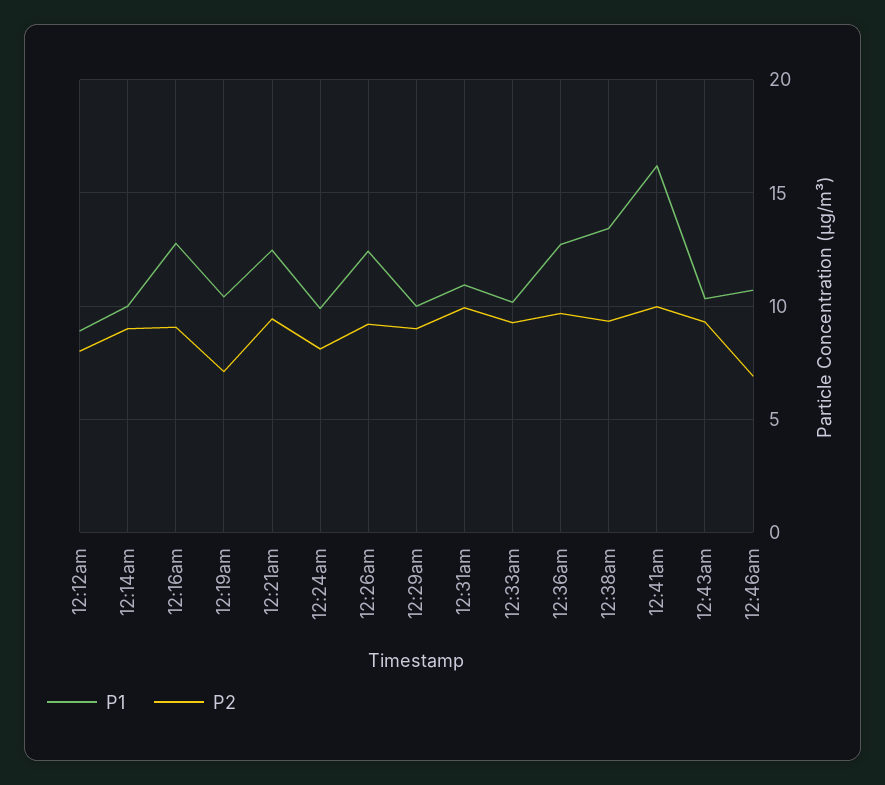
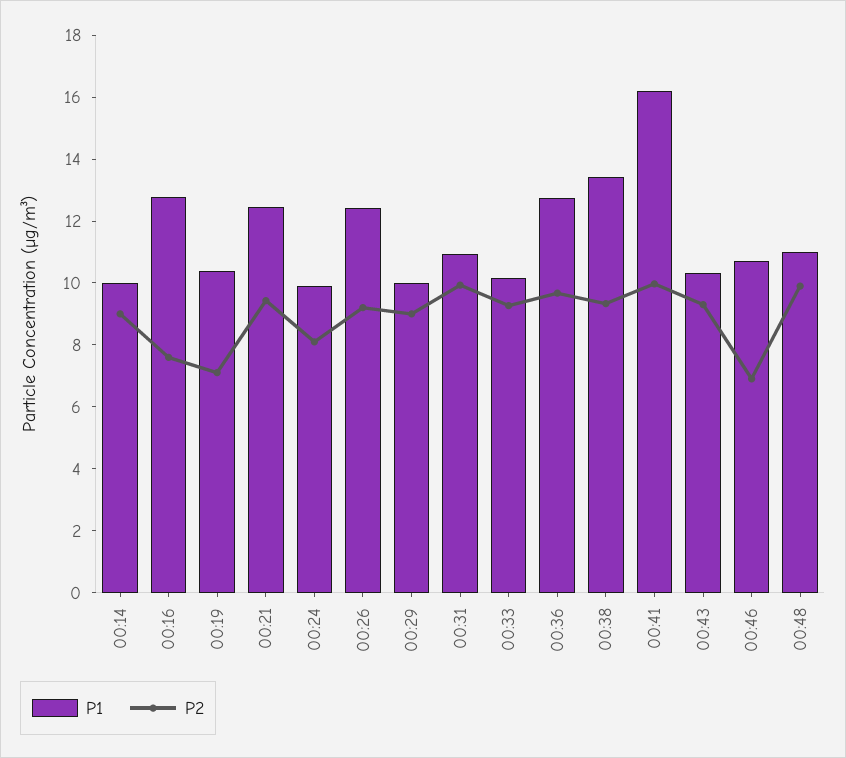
P1, 12:12am: 9 -> none
P2, 12:12am: 8 -> none
P2, 12:16am: 9 -> 7.5
P1, 00:48: none -> 11
P2, 00:48: none -> 10

